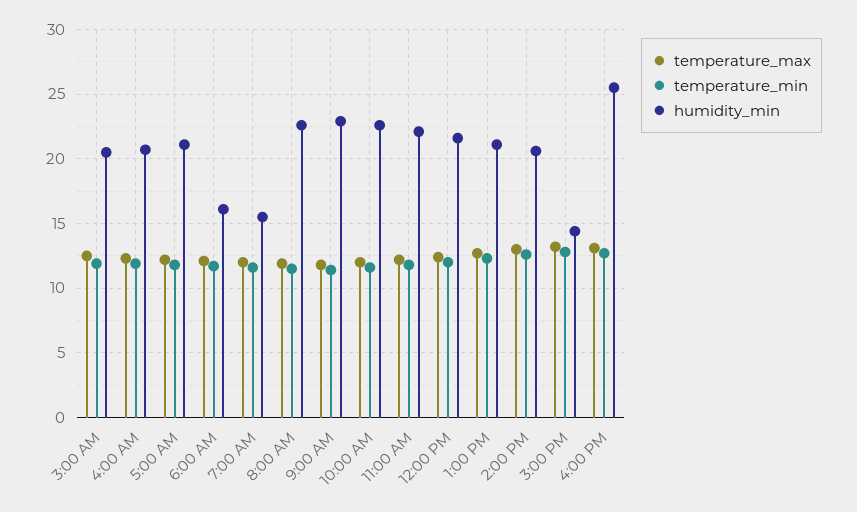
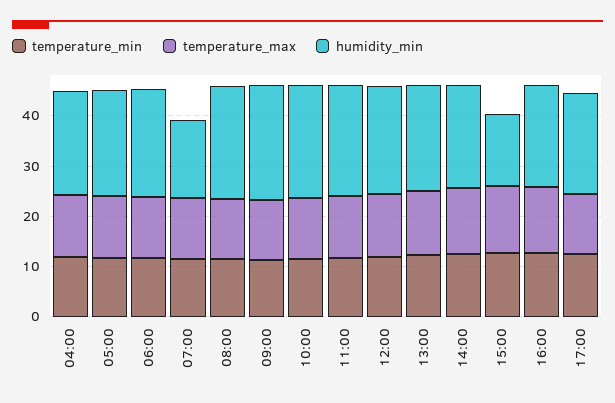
temperature_max, 3:00 AM: 12.5 -> none
temperature_min, 3:00 AM: 12 -> none
humidity_min, 3:00 AM: 20.5 -> none
humidity_min, 6:00 AM: 16 -> 22
humidity_min, 4:00 PM: 25.5 -> 20
temperature_min, 17:00: none -> 12
temperature_max, 17:00: none -> 12
humidity_min, 17:00: none -> 20

